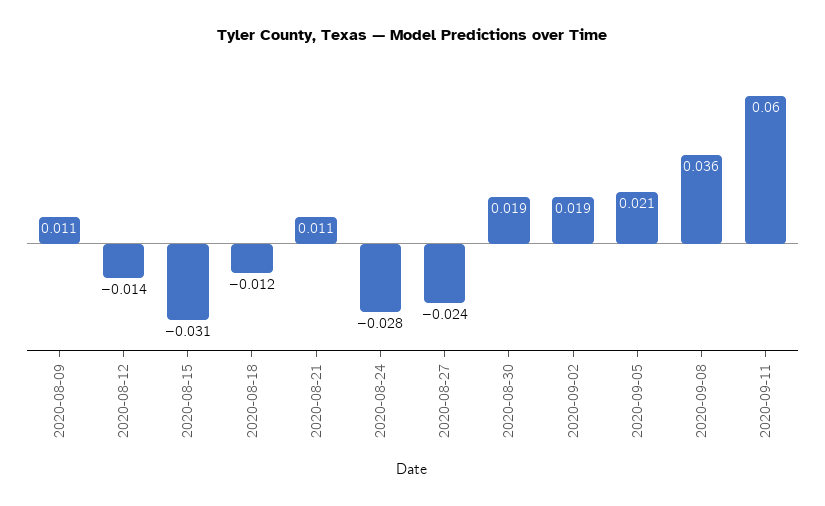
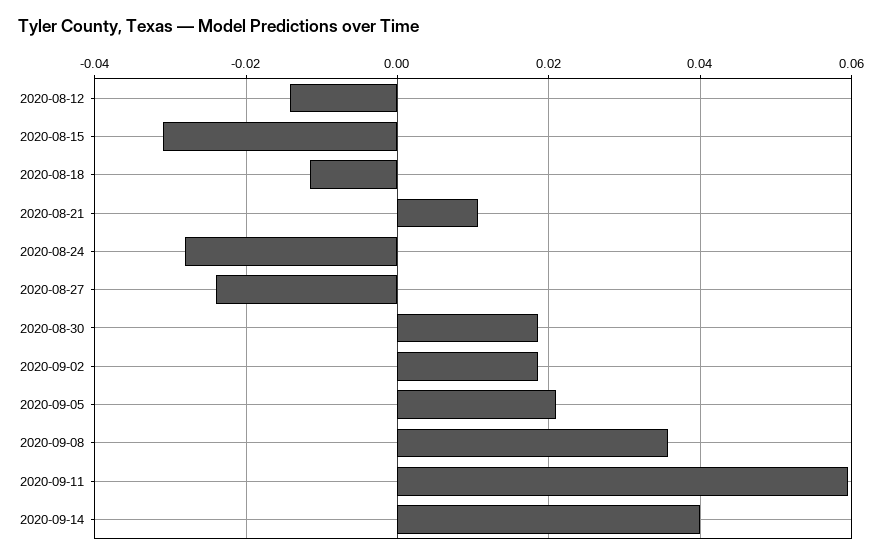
2020-08-09: 0.011 -> none
2020-09-14: none -> 0.04

